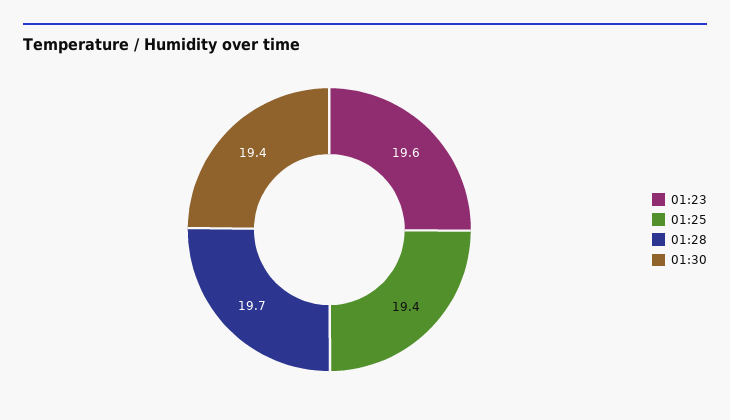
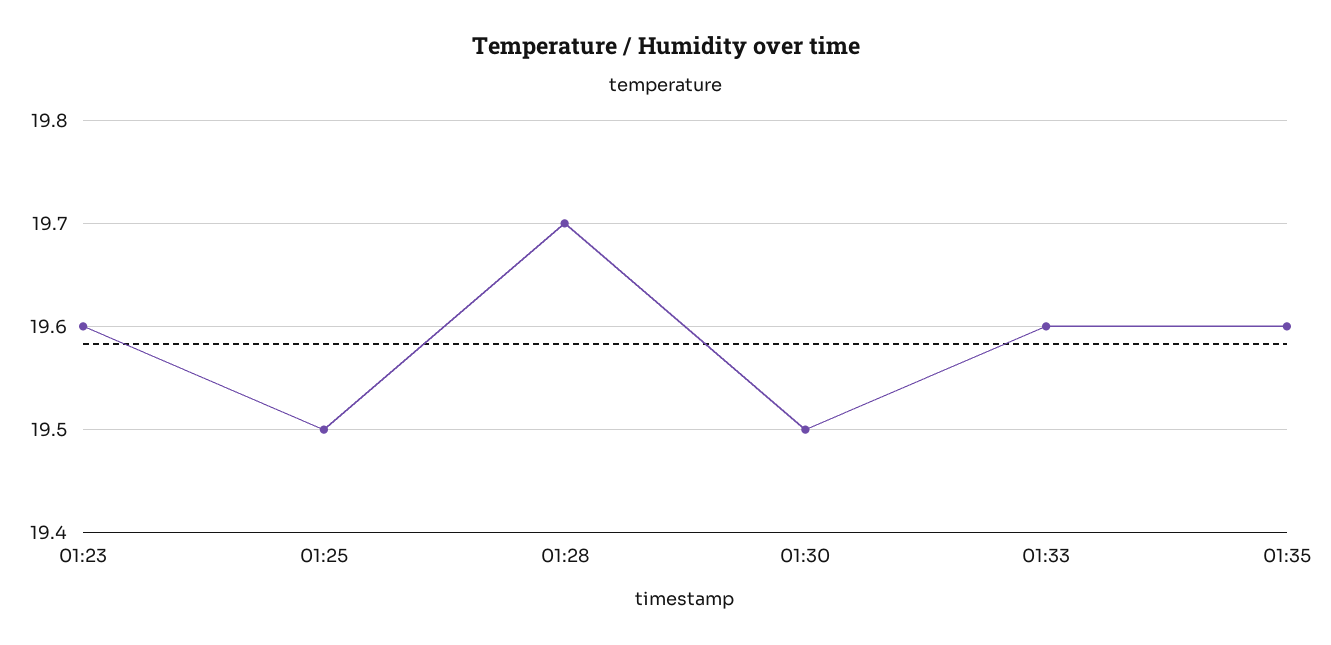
01:25: 19.4 -> 19.5
01:30: 19.4 -> 19.5
01:33: none -> 19.6
01:35: none -> 19.6

